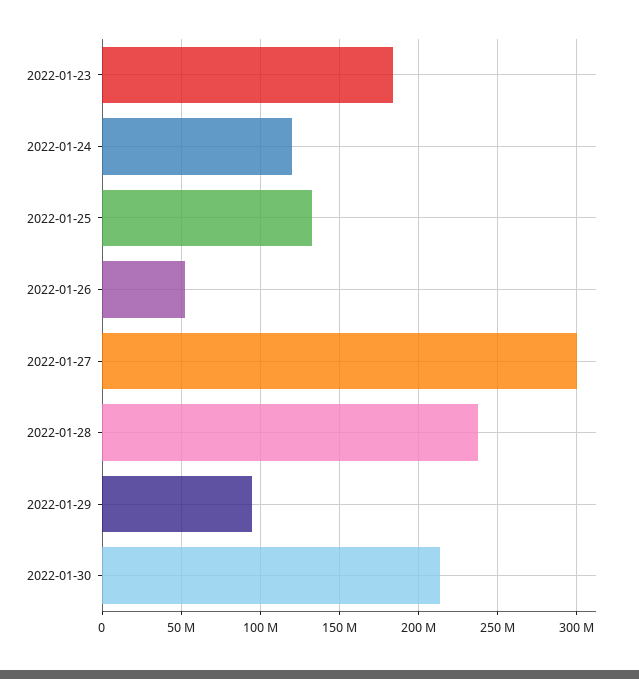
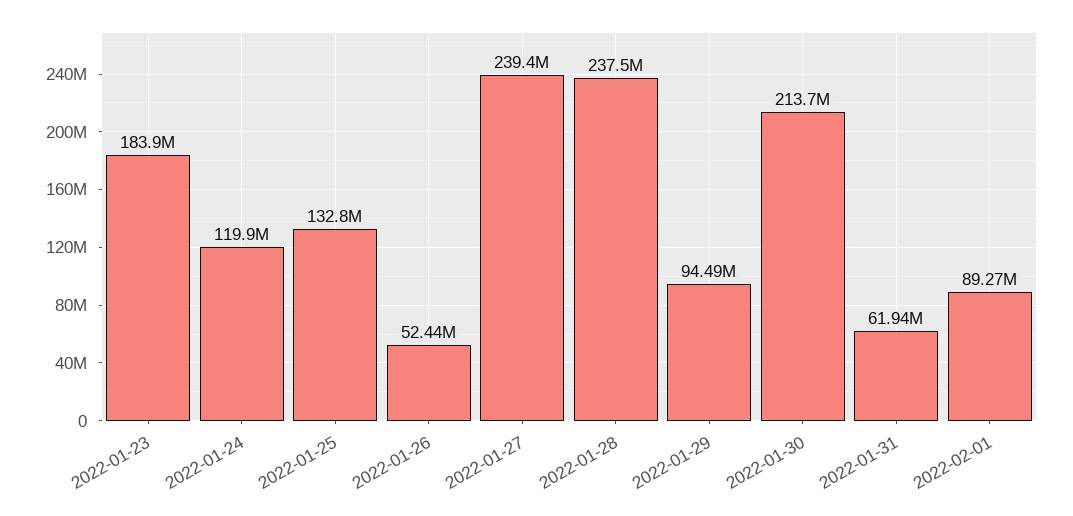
2022-01-27: 300000000 -> 239400000
2022-01-31: none -> 61940000
2022-02-01: none -> 89270000

